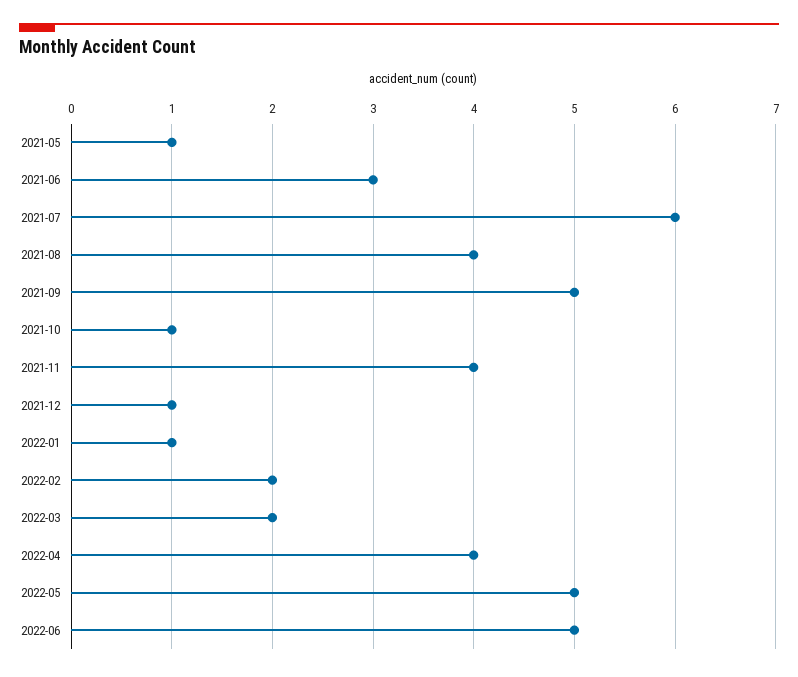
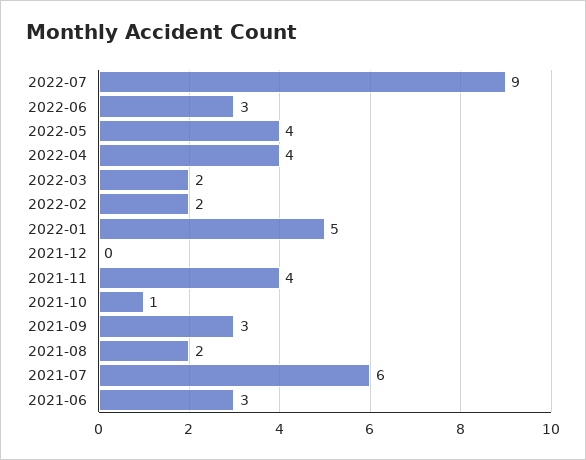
2021-05: 1 -> none
2021-08: 4 -> 2
2021-09: 5 -> 3
2021-12: 1 -> 0
2022-01: 1 -> 5
2022-05: 5 -> 4
2022-06: 5 -> 3
2022-07: none -> 9

